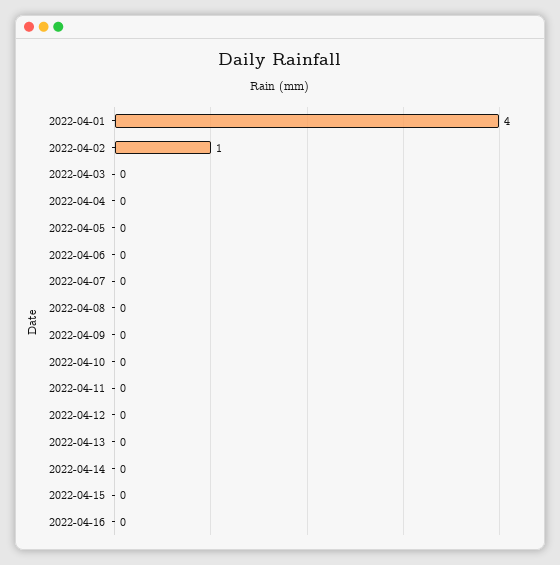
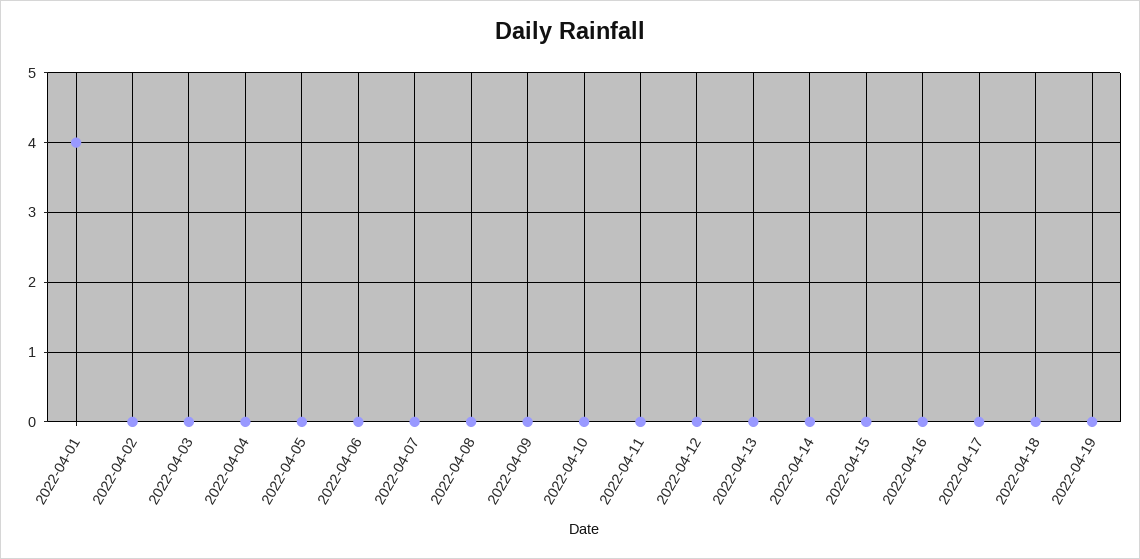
2022-04-02: 1 -> 0
2022-04-17: none -> 0
2022-04-18: none -> 0
2022-04-19: none -> 0

